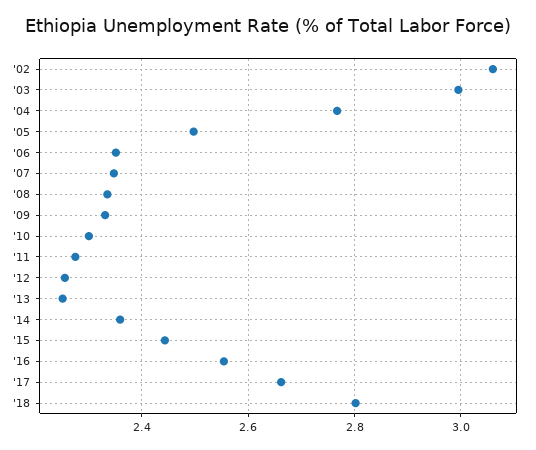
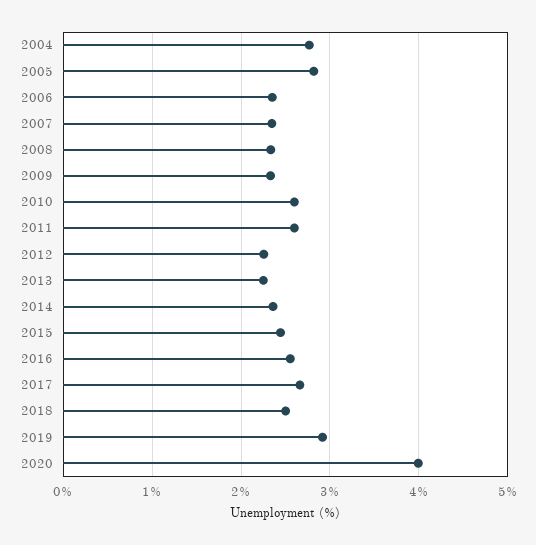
'02: 3.06 -> none
'03: 3 -> none
'05: 2.5 -> 2.8
'10: 2.3 -> 2.6
'11: 2.28 -> 2.6
'18: 2.8 -> 2.5
2019: none -> 2.9
2020: none -> 4

